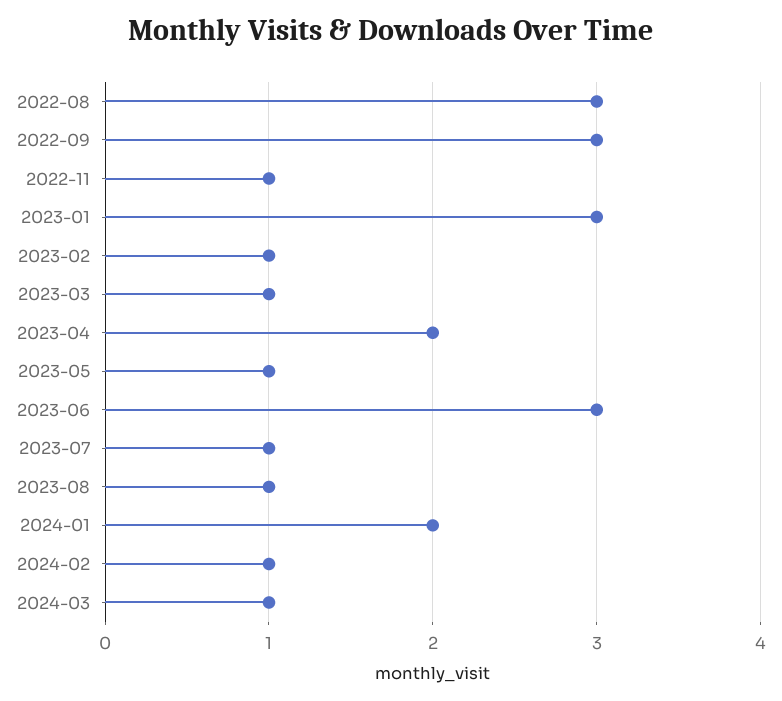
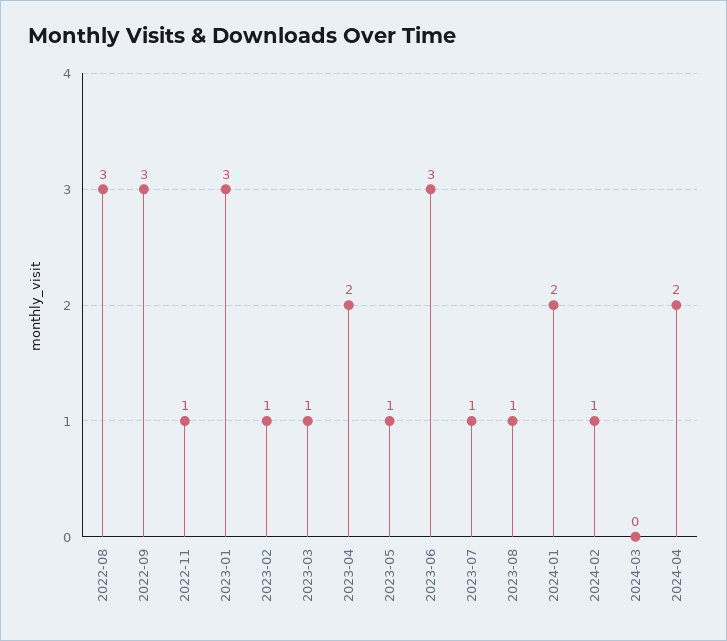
2024-03: 1 -> 0
2024-04: none -> 2

